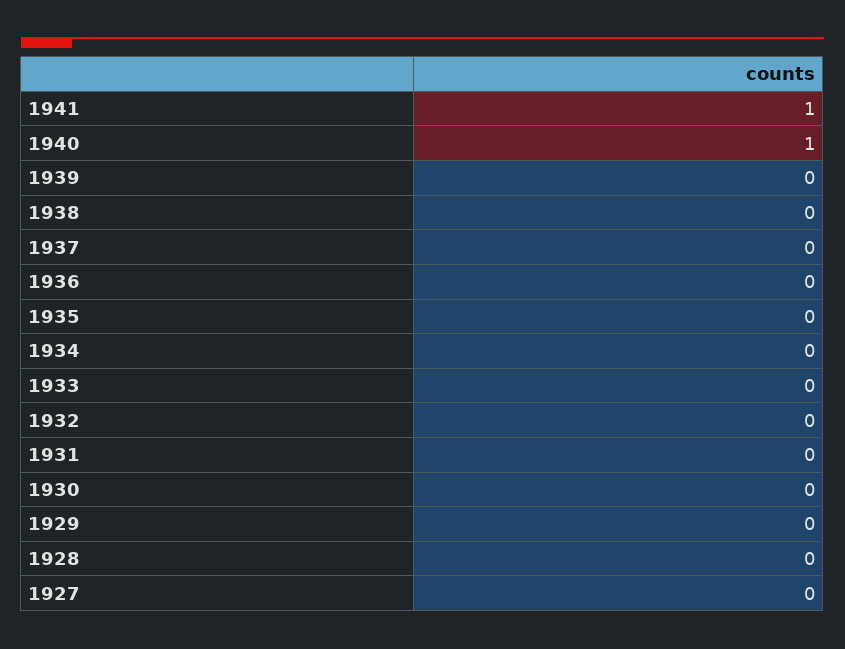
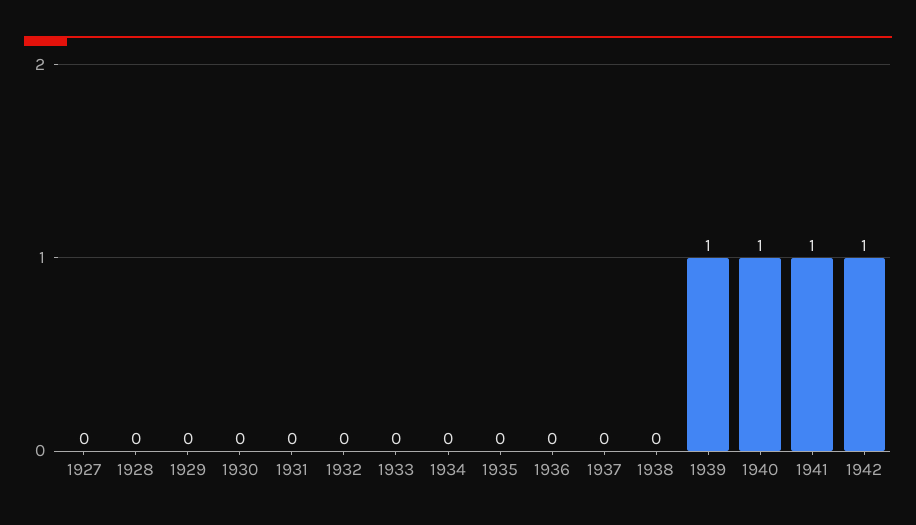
1939: 0 -> 1
1942: none -> 1

